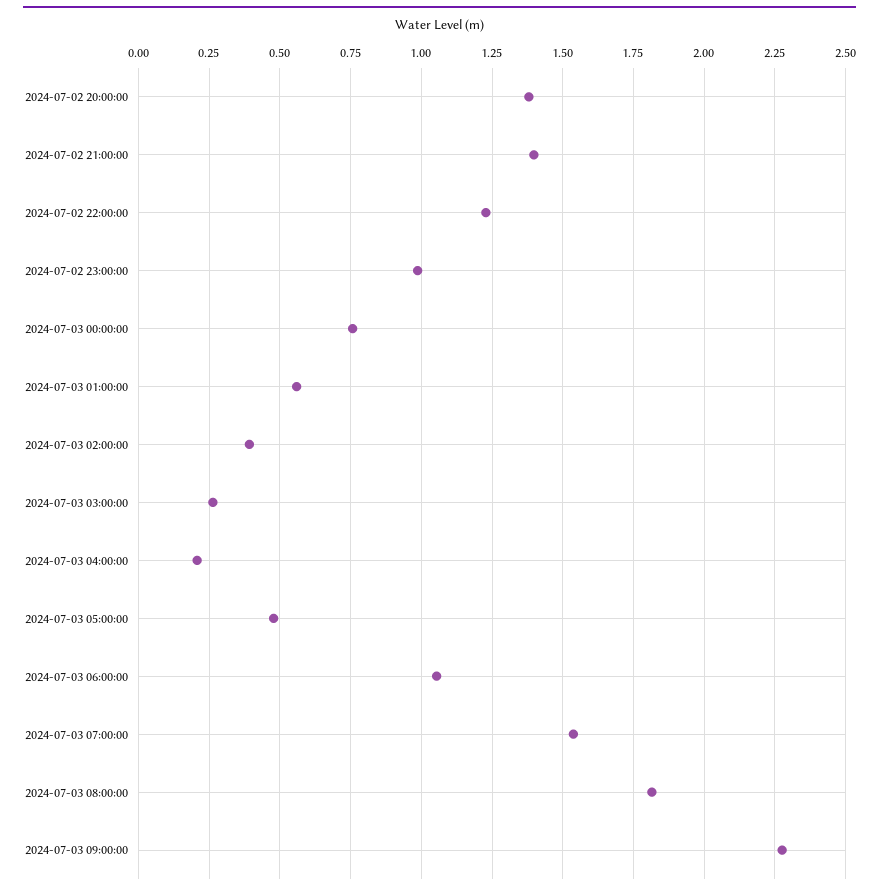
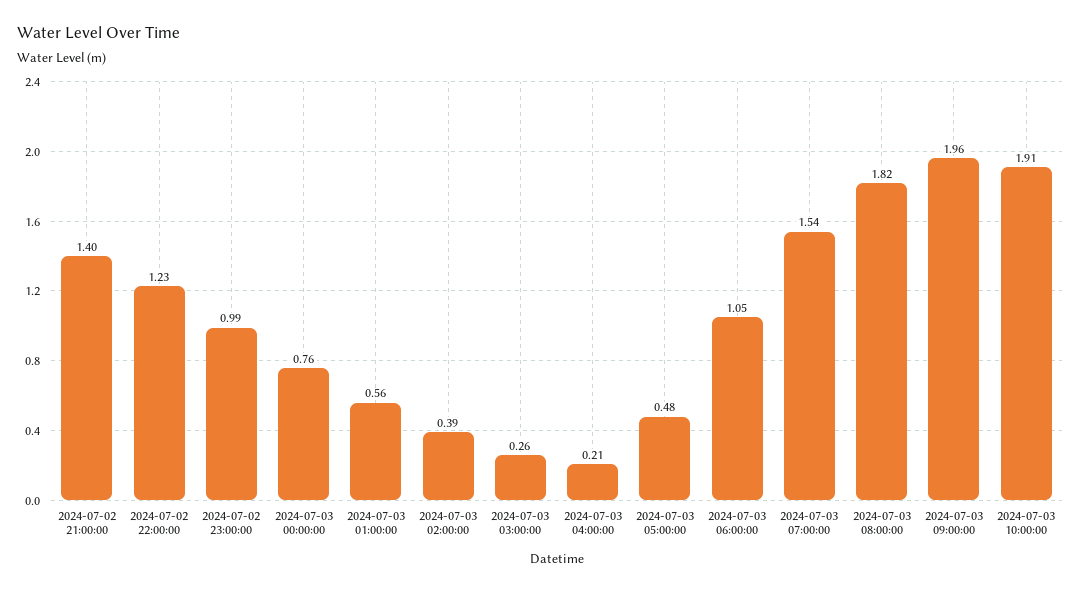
2024-07-02 20:00:00: 1.375 -> none
2024-07-03 09:00:00: 2.275 -> 1.96
2024-07-03 10:00:00: none -> 1.91

